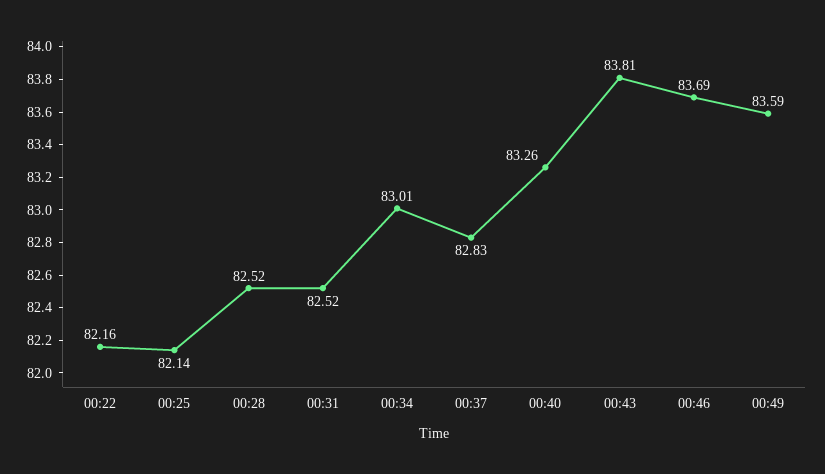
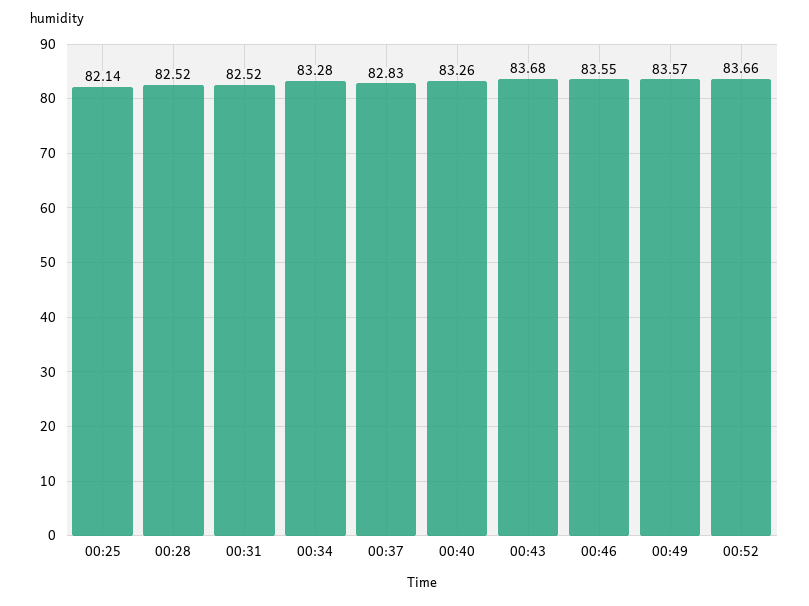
00:22: 82.16 -> none
00:34: 83.01 -> 83.28
00:43: 83.81 -> 83.68
00:46: 83.69 -> 83.55
00:49: 83.59 -> 83.57
00:52: none -> 83.66

